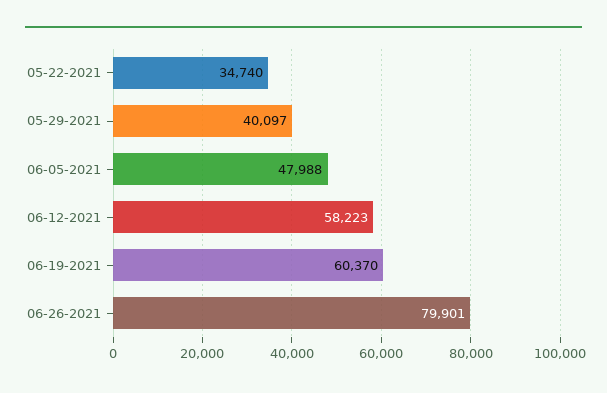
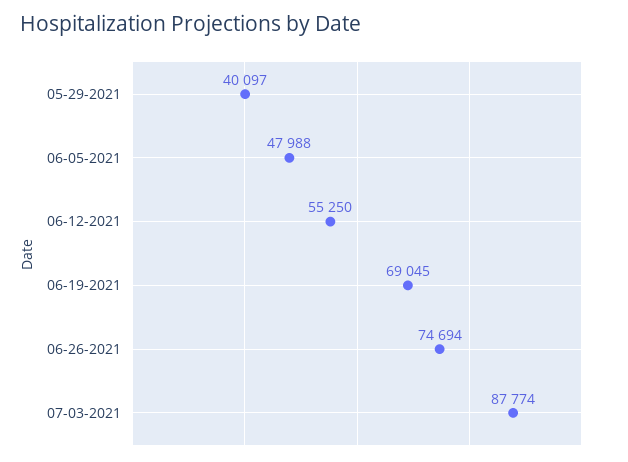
05-22-2021: 34740 -> none
06-12-2021: 58223 -> 55250
06-19-2021: 60370 -> 69045
06-26-2021: 79901 -> 74694
07-03-2021: none -> 87774

